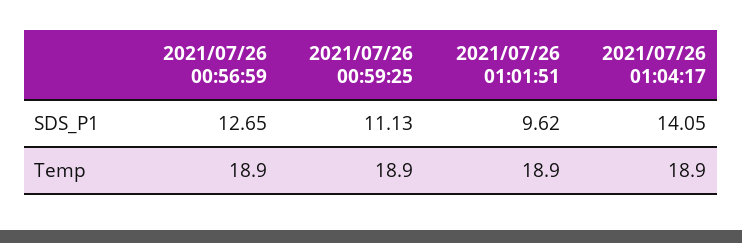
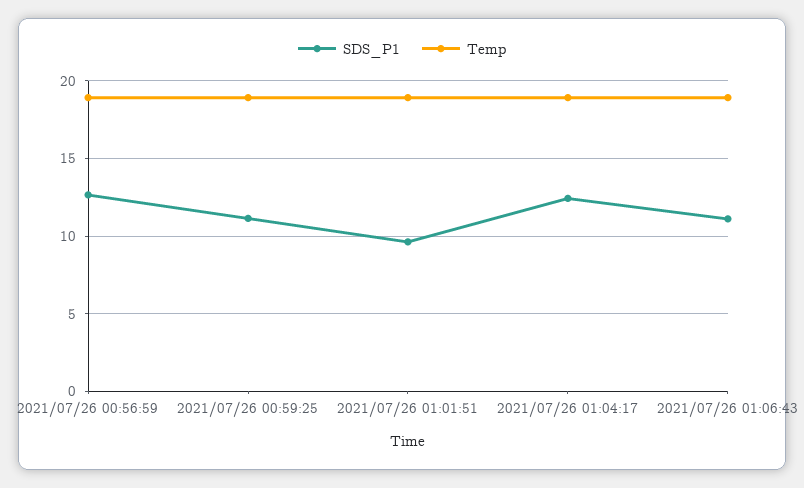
SDS_P1, 2021/07/26 01:04:17: 14.05 -> 12.5
SDS_P1, 2021/07/26 01:06:43: none -> 11
Temp, 2021/07/26 01:06:43: none -> 19

